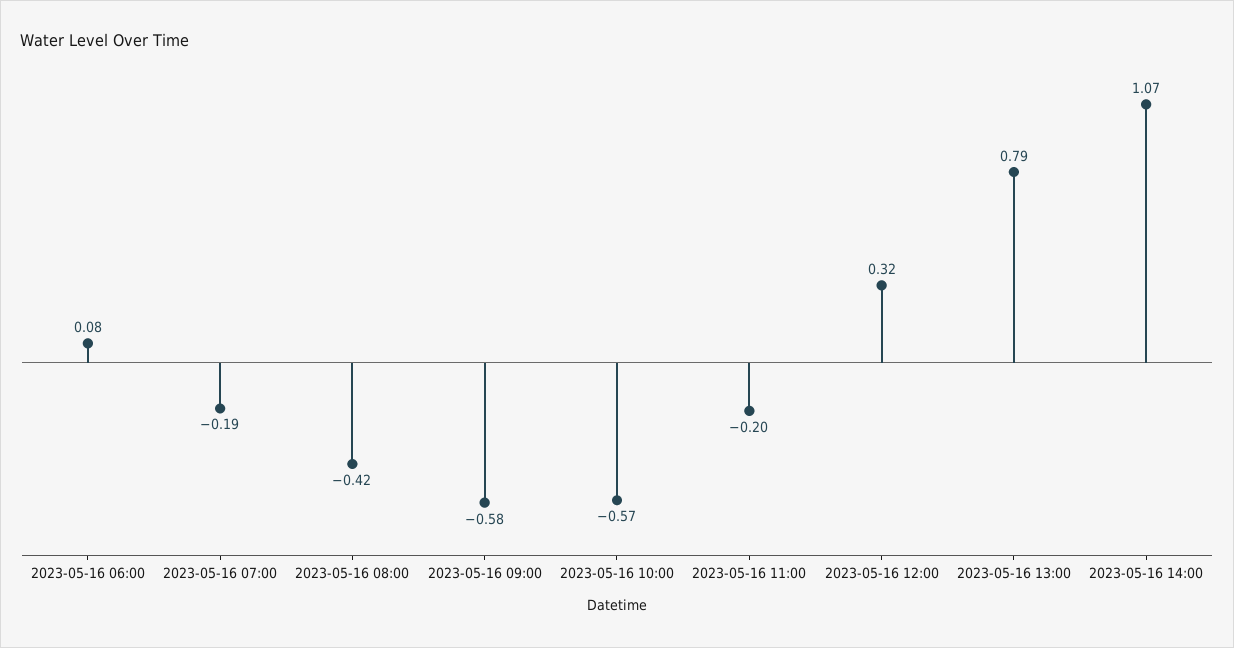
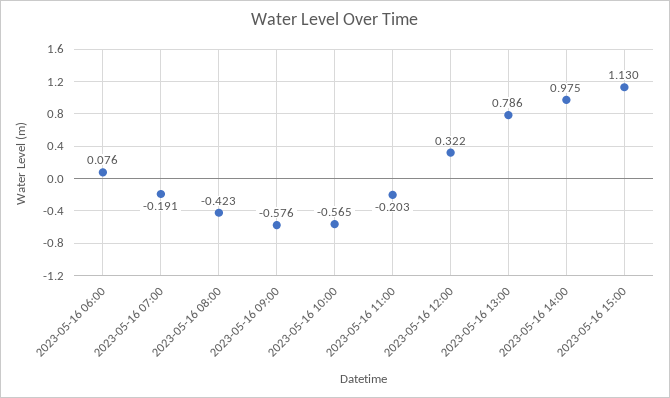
2023-05-16 14:00: 1.07 -> 0.975
2023-05-16 15:00: none -> 1.13

